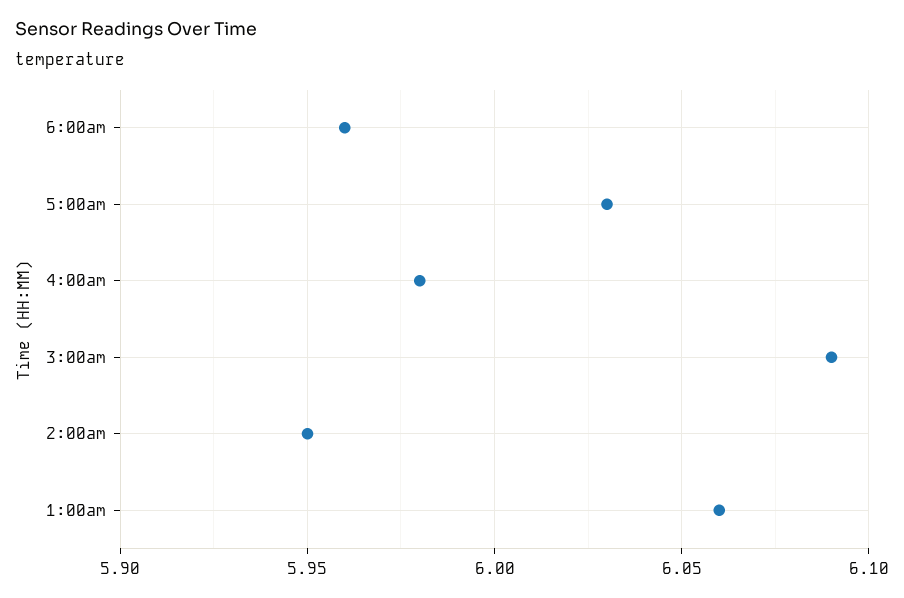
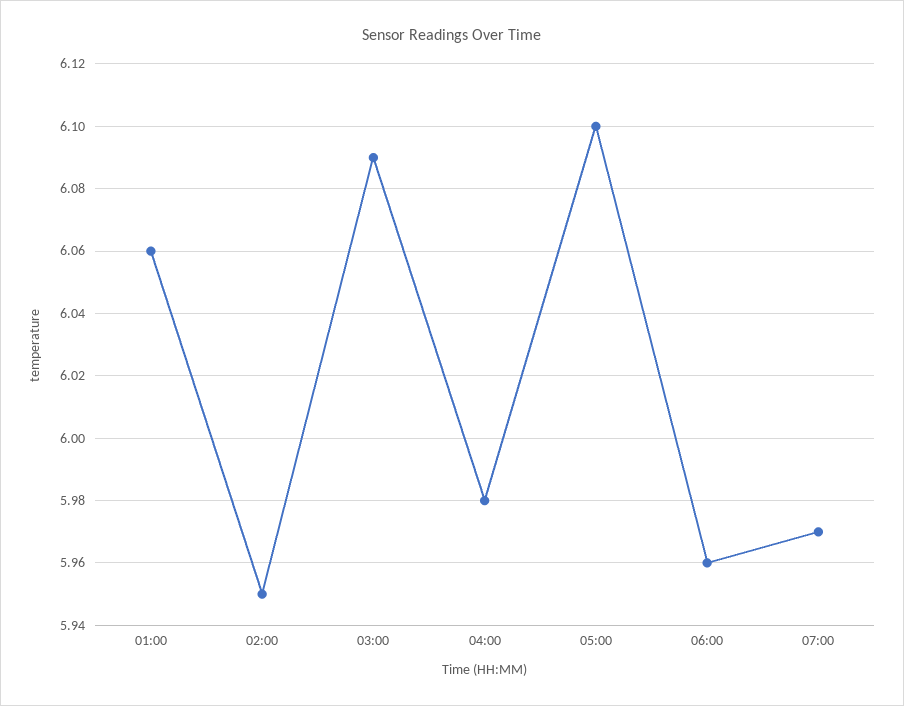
5:00am: 6.03 -> 6.1
07:00: none -> 5.97

